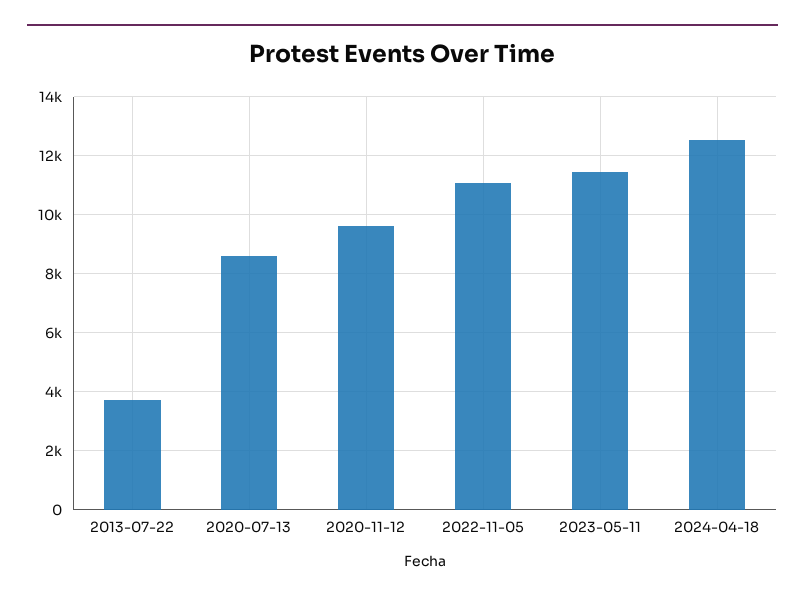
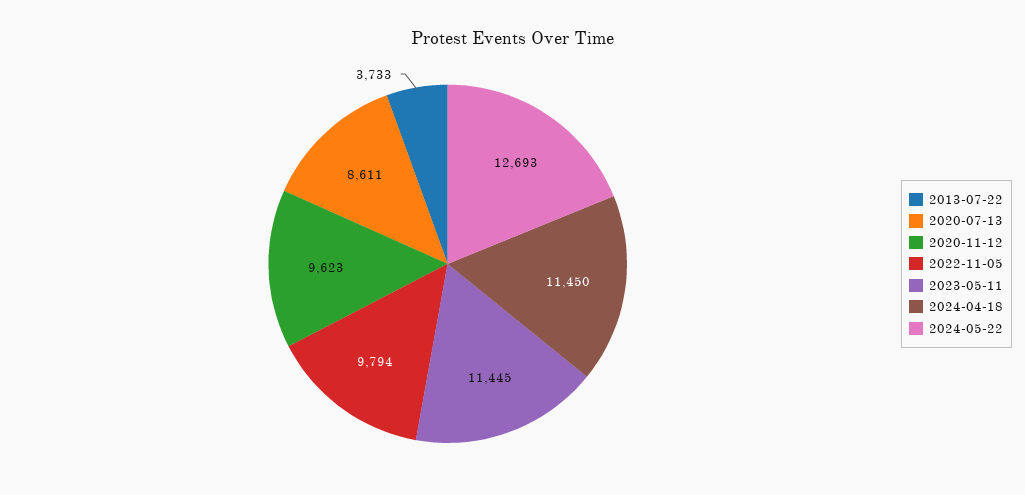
2022-11-05: 11000 -> 9794
2024-04-18: 12500 -> 11450
2024-05-22: none -> 12693

